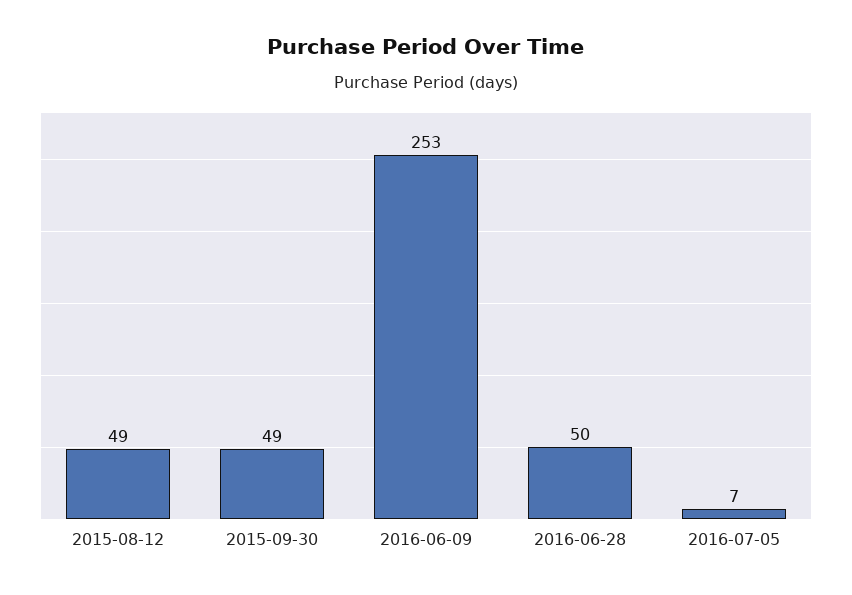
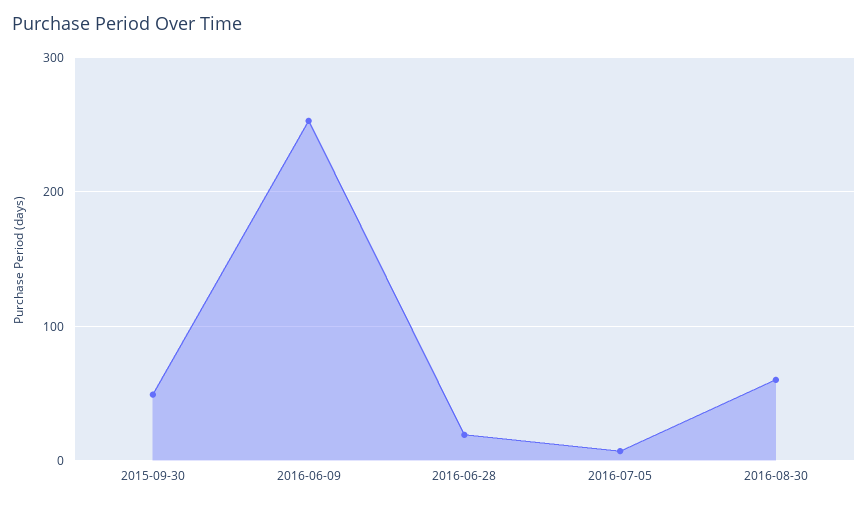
2015-08-12: 49 -> none
2016-06-28: 50 -> 20
2016-08-30: none -> 60

